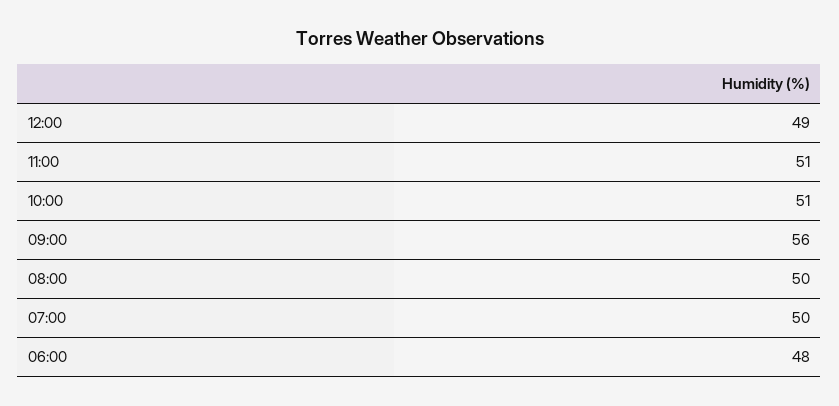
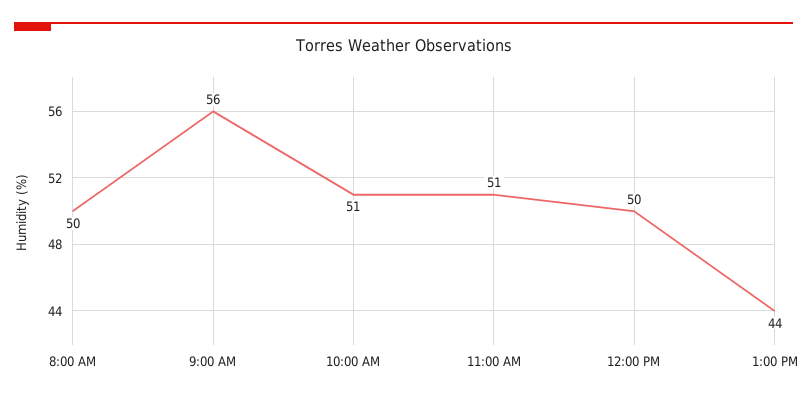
12:00: 49 -> 50
07:00: 50 -> none
06:00: 48 -> none
1:00 PM: none -> 44

